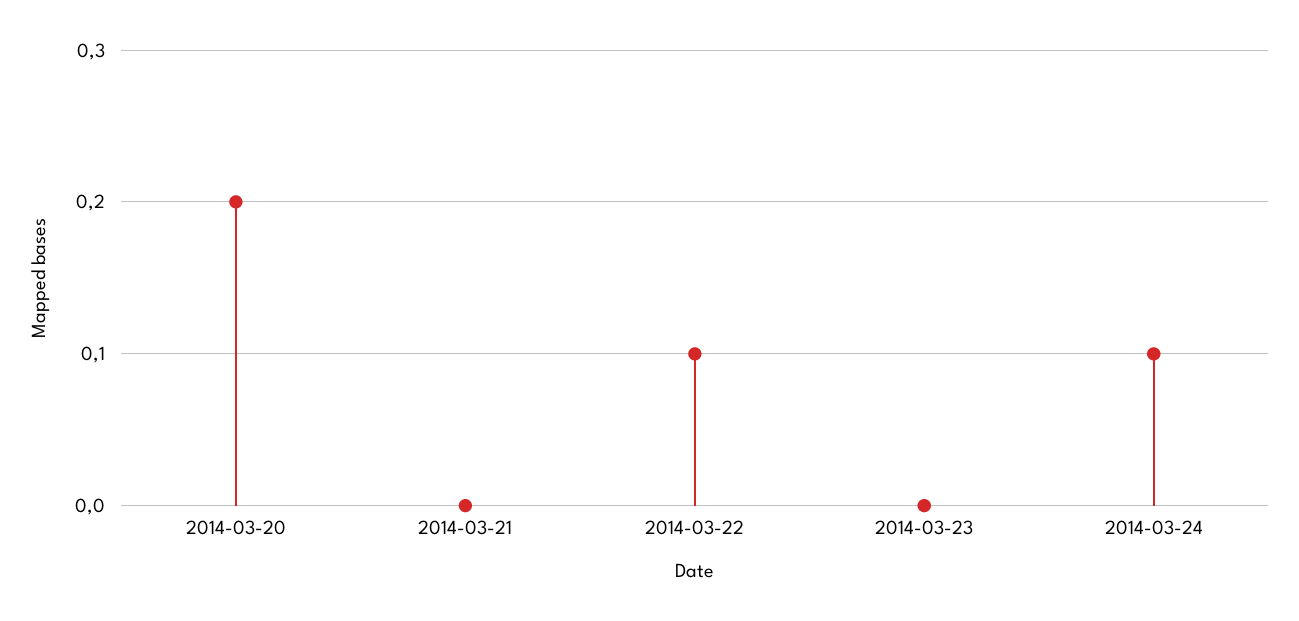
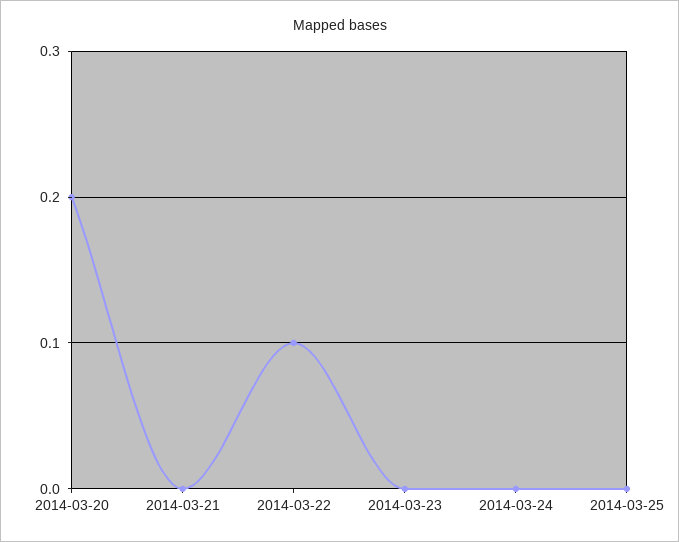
2014-03-24: 0.1 -> 0
2014-03-25: none -> 0

